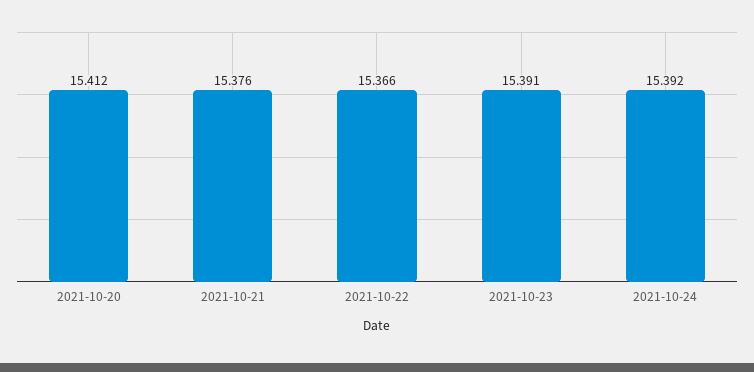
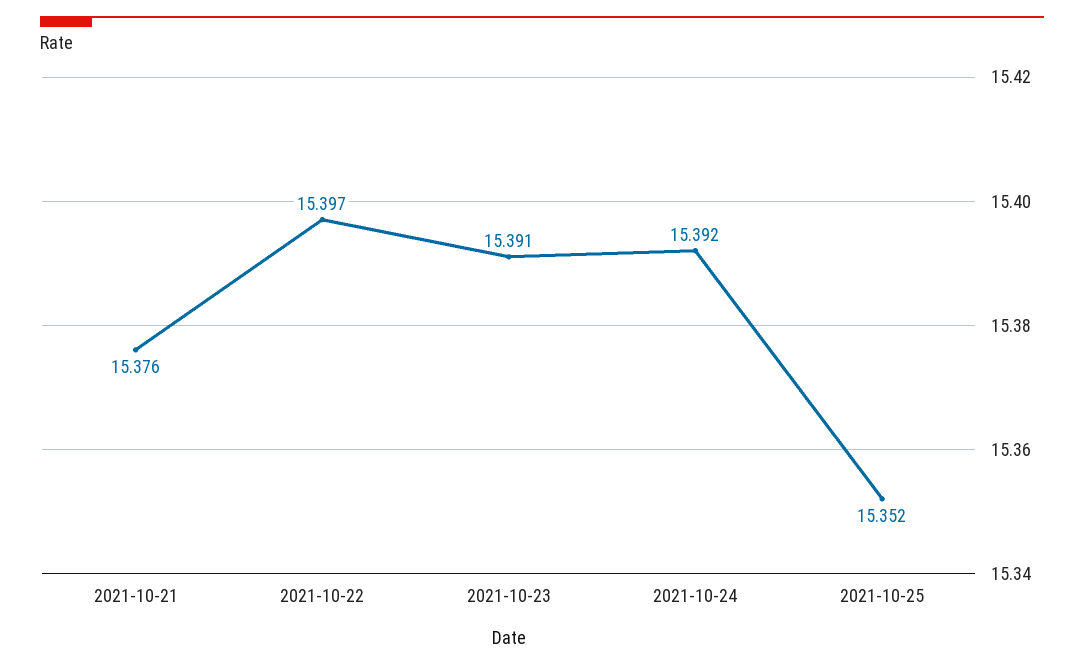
2021-10-20: 15.412 -> none
2021-10-22: 15.366 -> 15.397
2021-10-25: none -> 15.352

